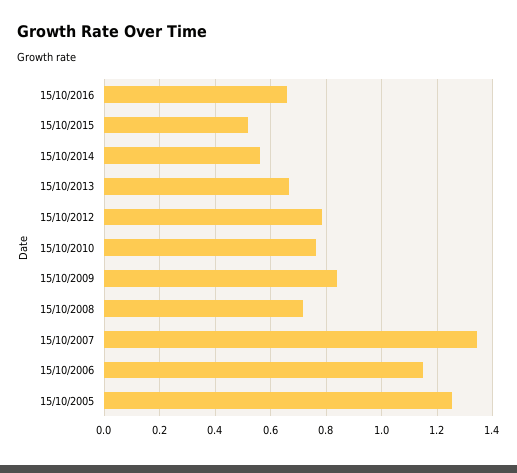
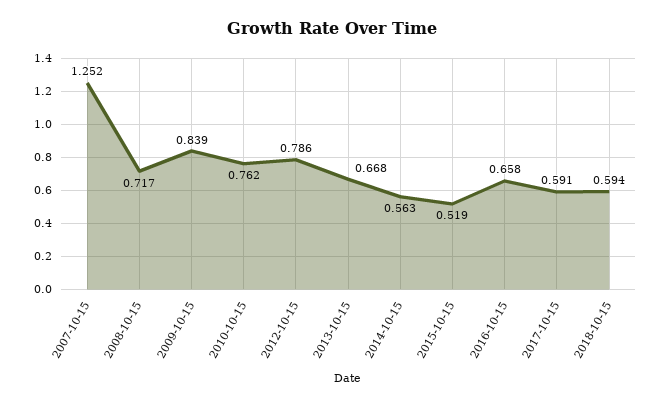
15/10/2007: 1.35 -> 1.252
15/10/2006: 1.15 -> none
15/10/2005: 1.25 -> none
2017-10-15: none -> 0.591
2018-10-15: none -> 0.594

